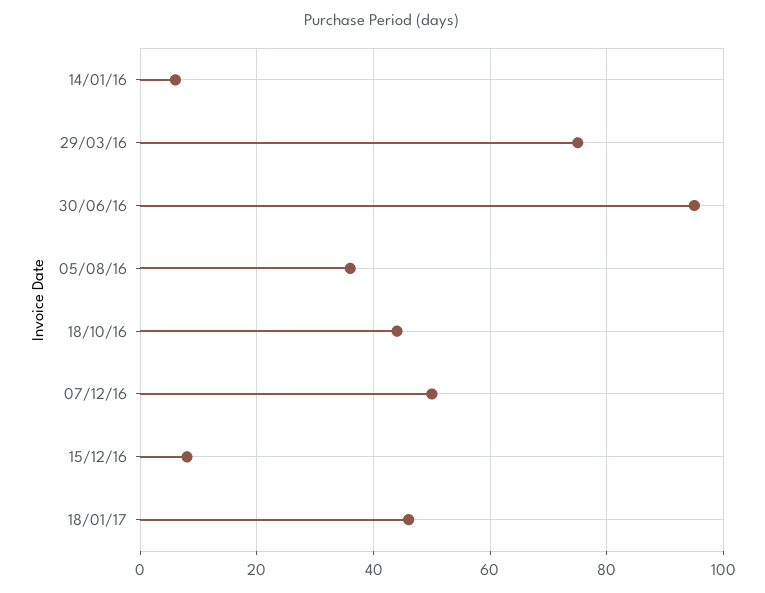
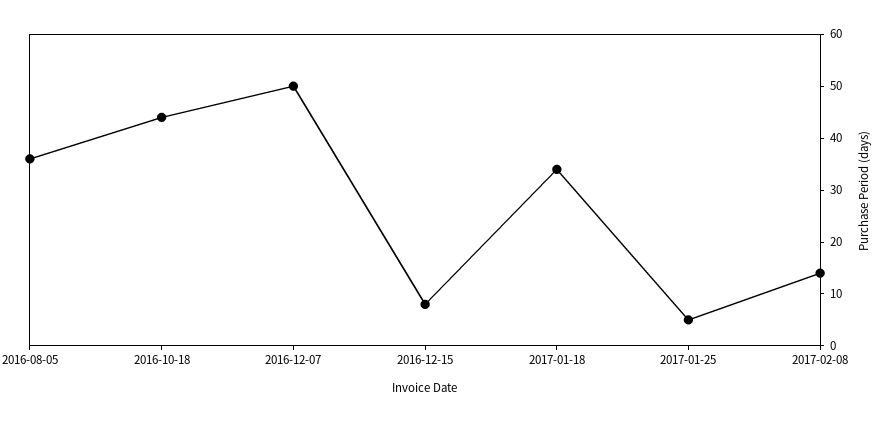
14/01/16: 5 -> none
29/03/16: 75 -> none
30/06/16: 95 -> none
18/01/17: 45 -> 35
2017-01-25: none -> 5
2017-02-08: none -> 15

